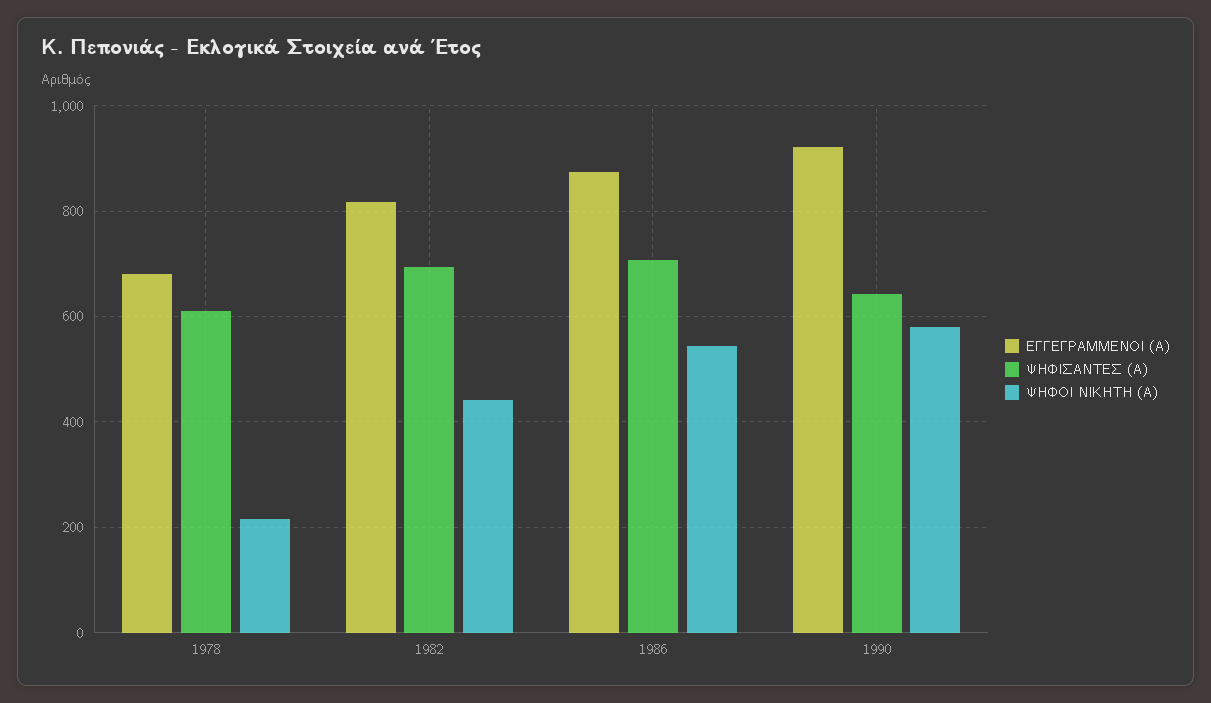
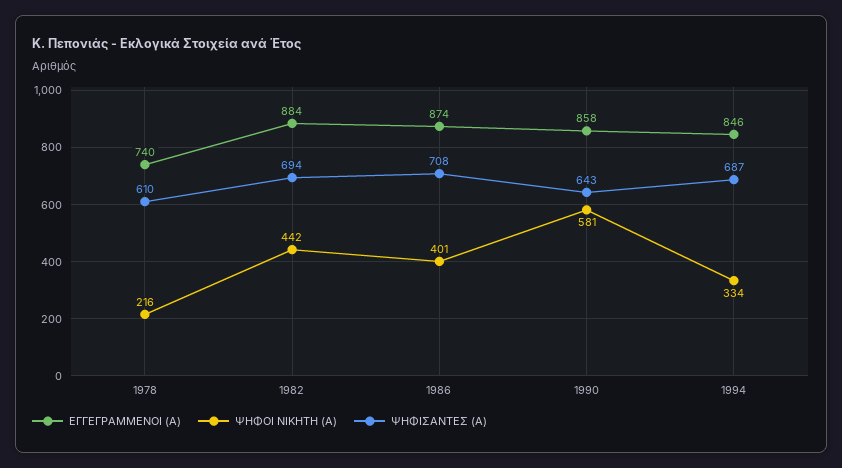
ΕΓΓΕΓΡΑΜΜΕΝΟΙ (Α), 1978: 680 -> 740
ΕΓΓΕΓΡΑΜΜΕΝΟΙ (Α), 1982: 820 -> 884
ΨΗΦΟΙ ΝΙΚΗΤΗ (Α), 1986: 540 -> 401
ΕΓΓΕΓΡΑΜΜΕΝΟΙ (Α), 1990: 920 -> 858
ΕΓΓΕΓΡΑΜΜΕΝΟΙ (Α), 1994: none -> 846
ΨΗΦΟΙ ΝΙΚΗΤΗ (Α), 1994: none -> 334
ΨΗΦΙΣΑΝΤΕΣ (Α), 1994: none -> 687

